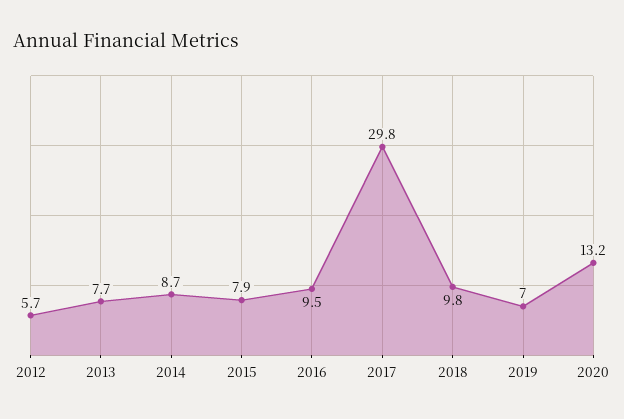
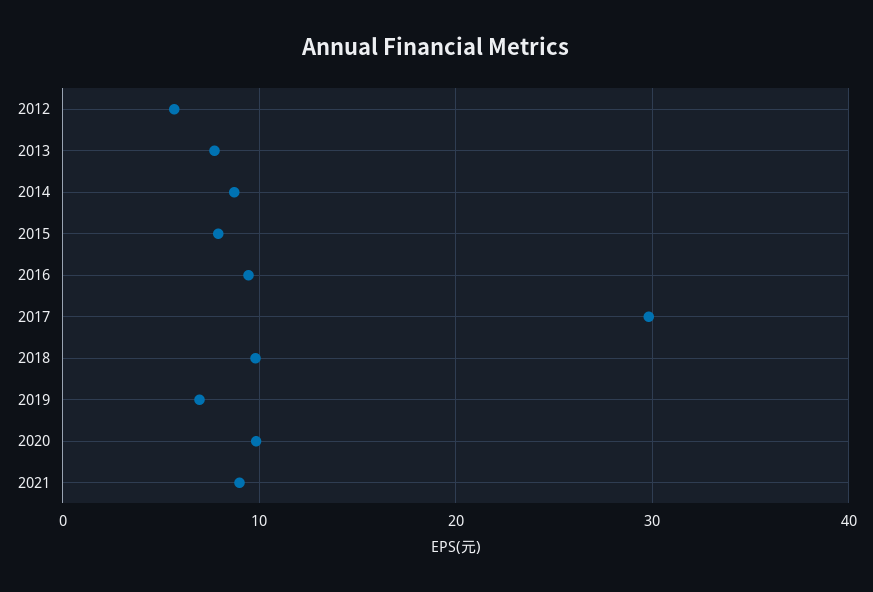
2020: 13.2 -> 10
2021: none -> 9

